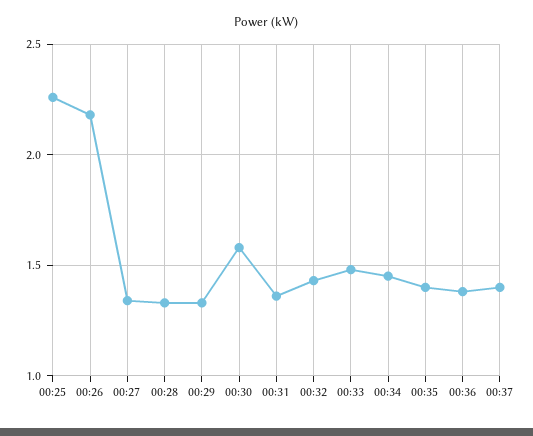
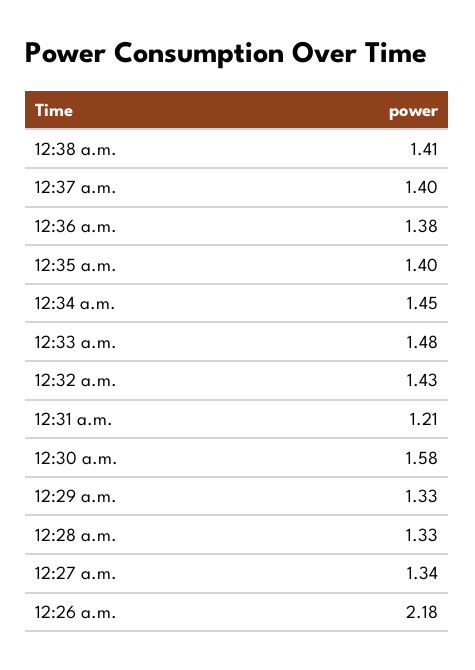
00:25: 2.25 -> none
00:31: 1.35 -> 1.21
12:38 a.m.: none -> 1.41

